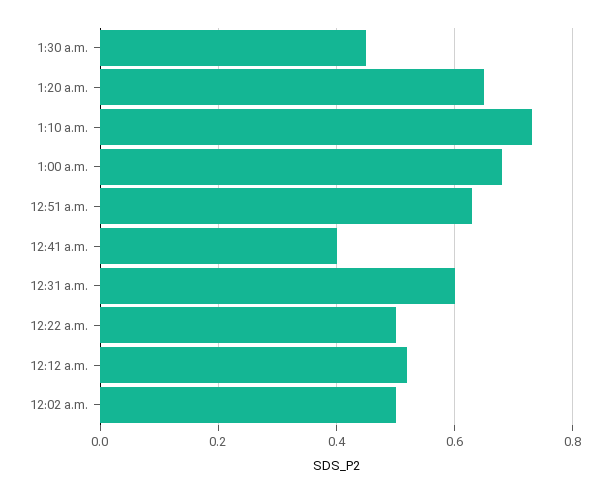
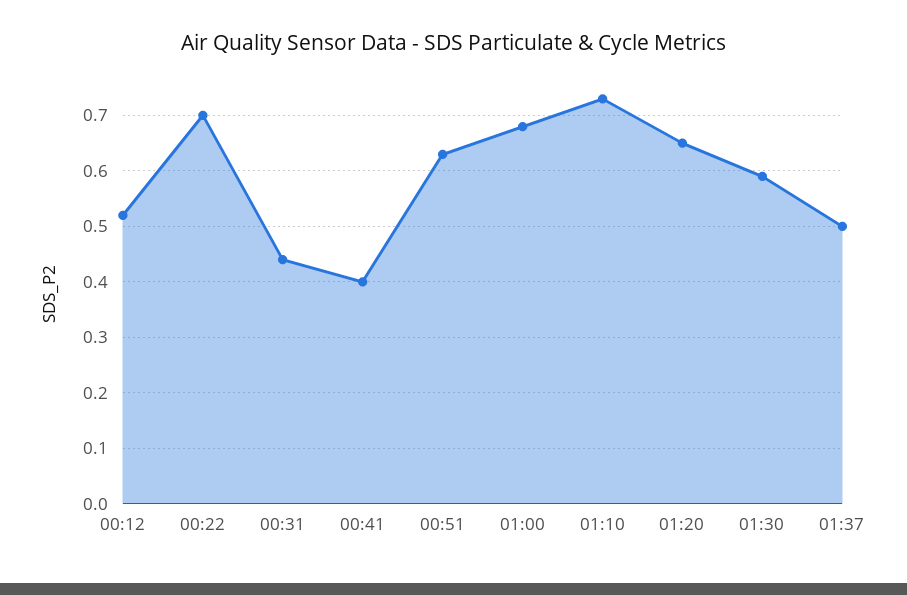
1:30 a.m.: 0.45 -> 0.6
12:31 a.m.: 0.6 -> 0.45
12:22 a.m.: 0.5 -> 0.7
12:02 a.m.: 0.5 -> none
01:37: none -> 0.5

